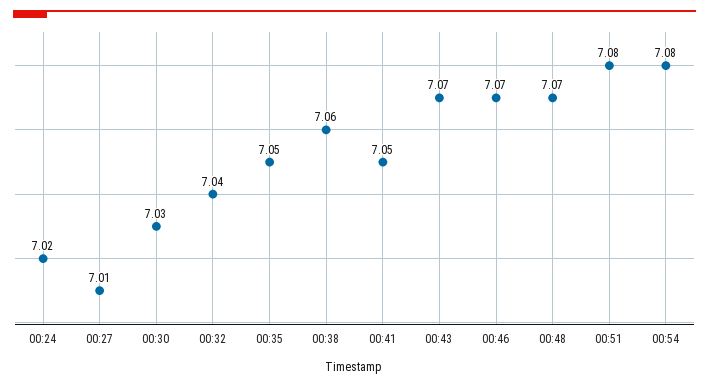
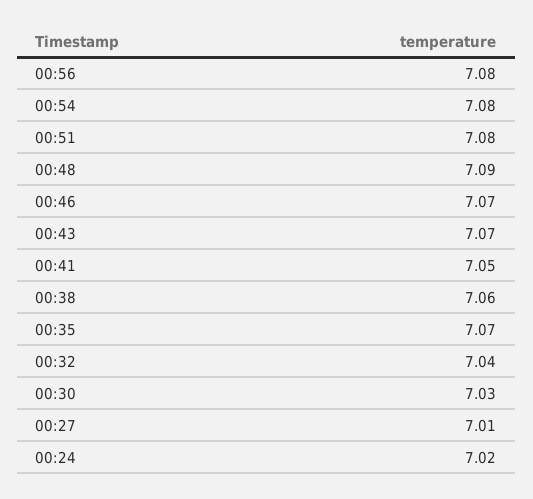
00:35: 7.05 -> 7.07
00:48: 7.07 -> 7.09
00:56: none -> 7.08

